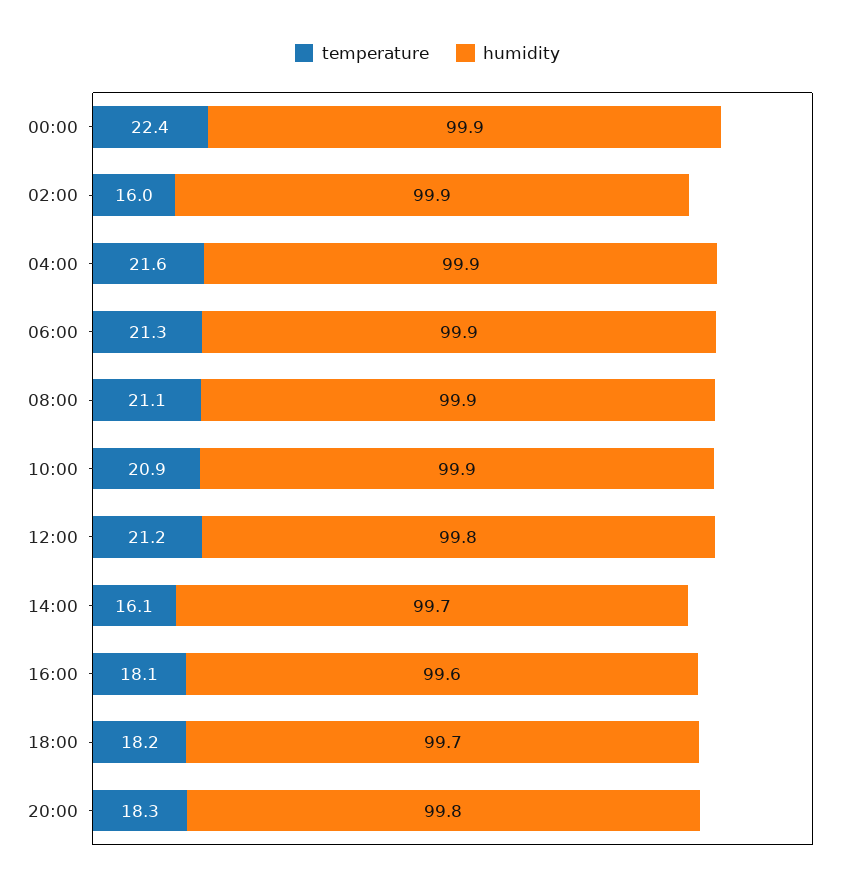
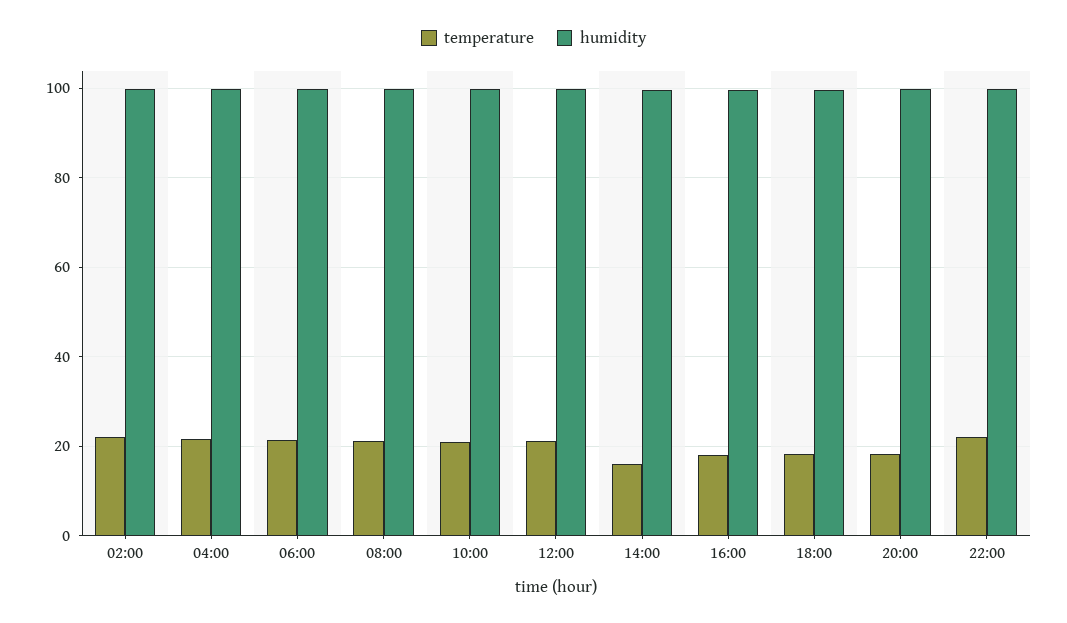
temperature, 00:00: 22.4 -> none
humidity, 00:00: 99.9 -> none
temperature, 02:00: 16 -> 22
temperature, 22:00: none -> 22
humidity, 22:00: none -> 100

